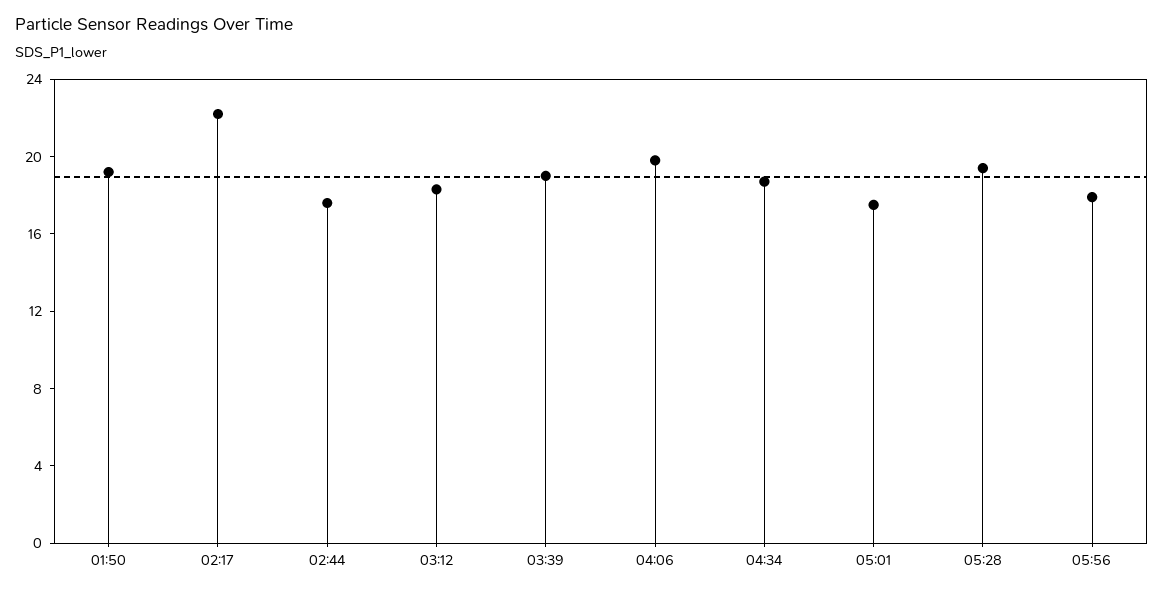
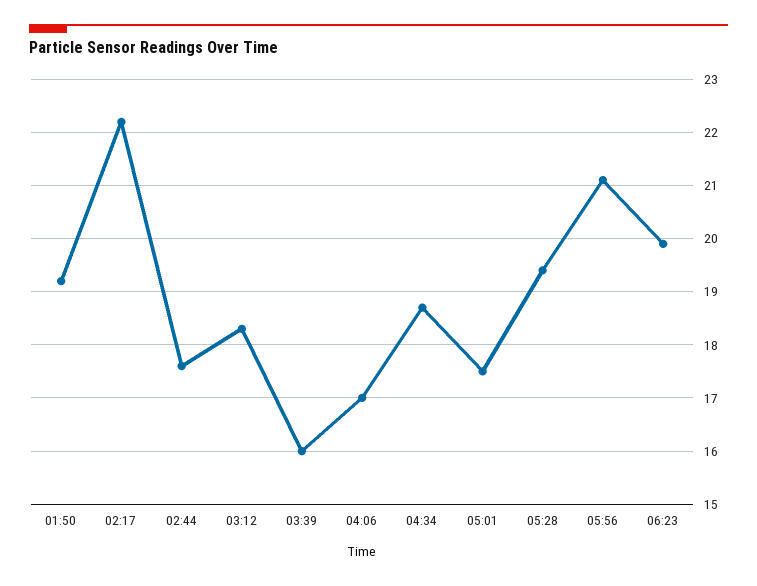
03:39: 19 -> 16
04:06: 20 -> 17
05:56: 18 -> 21
06:23: none -> 20

